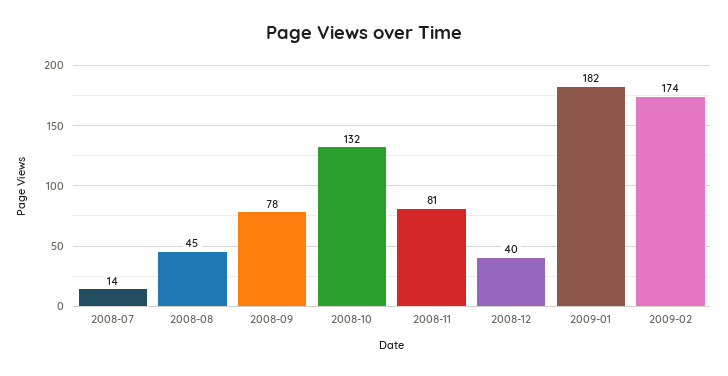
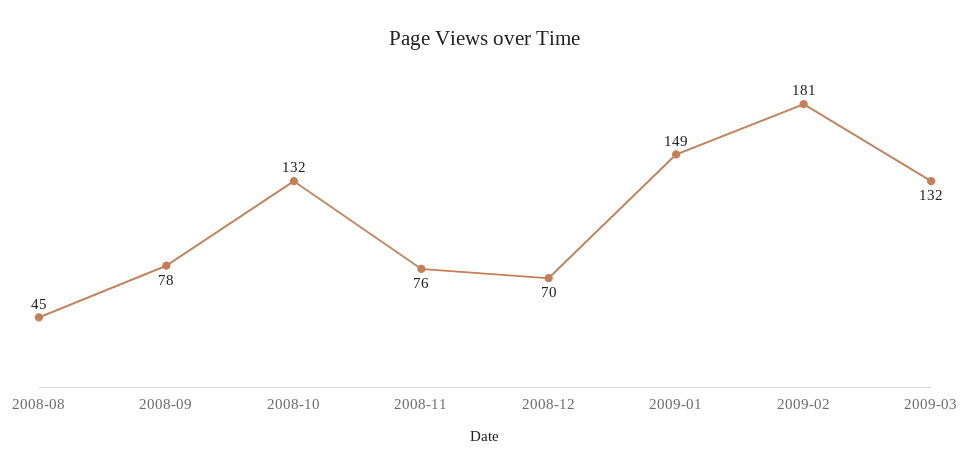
2008-07: 14 -> none
2008-11: 81 -> 76
2008-12: 40 -> 70
2009-01: 182 -> 149
2009-02: 174 -> 181
2009-03: none -> 132

